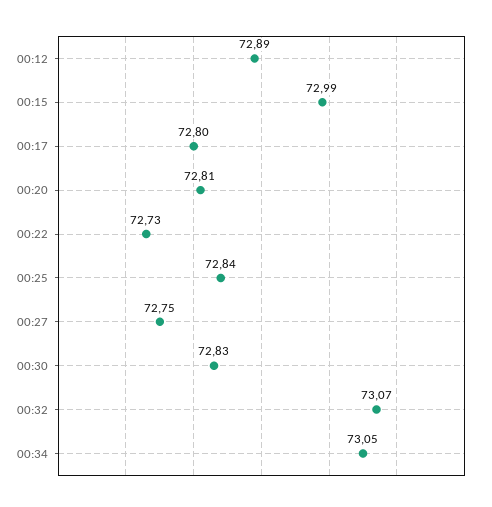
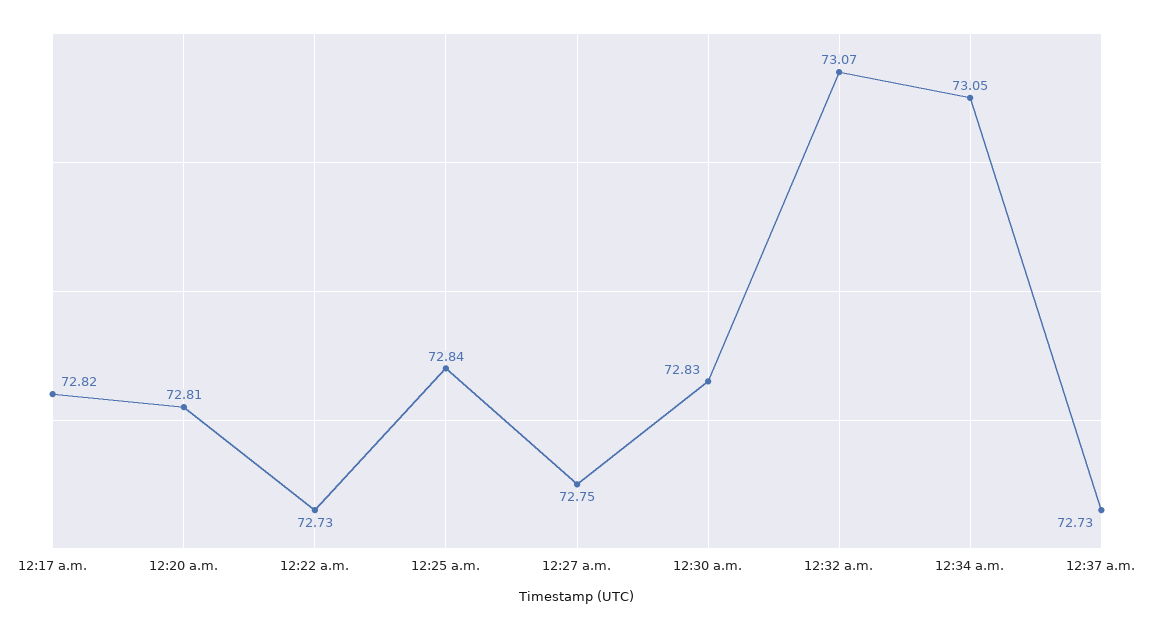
00:12: 72.89 -> none
00:15: 72.99 -> none
00:17: 72.8 -> 72.82
12:37 a.m.: none -> 72.73

